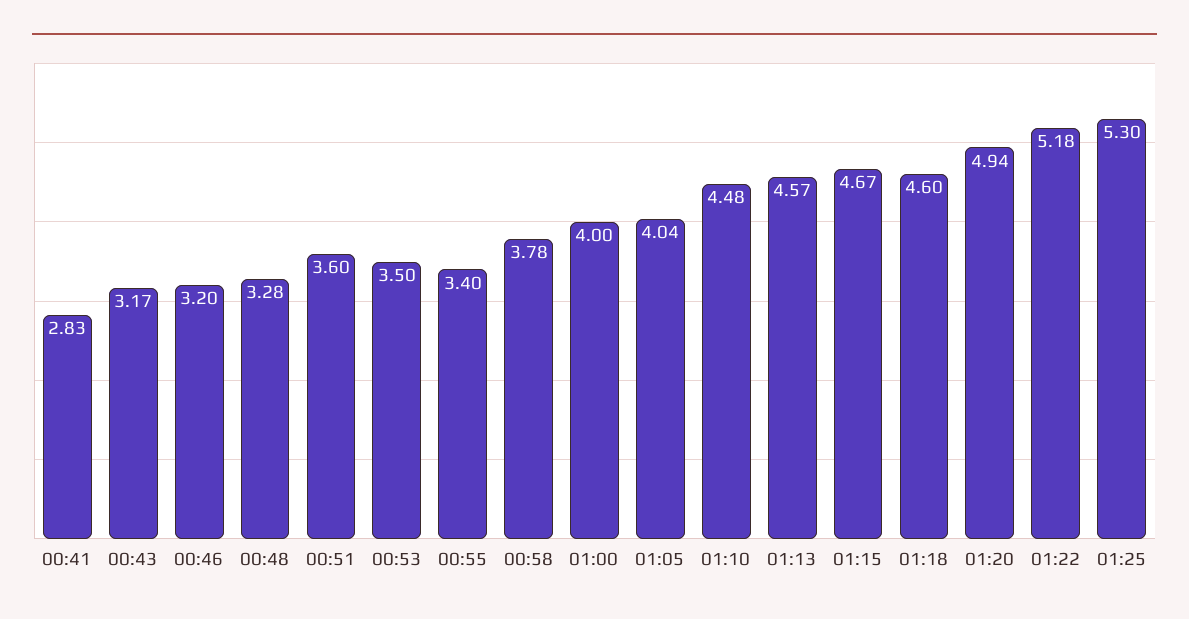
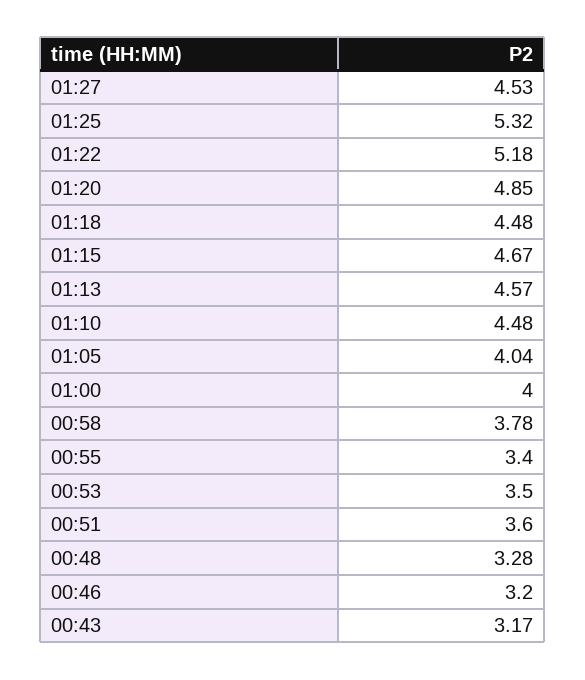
00:41: 2.83 -> none
01:18: 4.6 -> 4.48
01:20: 4.94 -> 4.85
01:25: 5.3 -> 5.32
01:27: none -> 4.53

